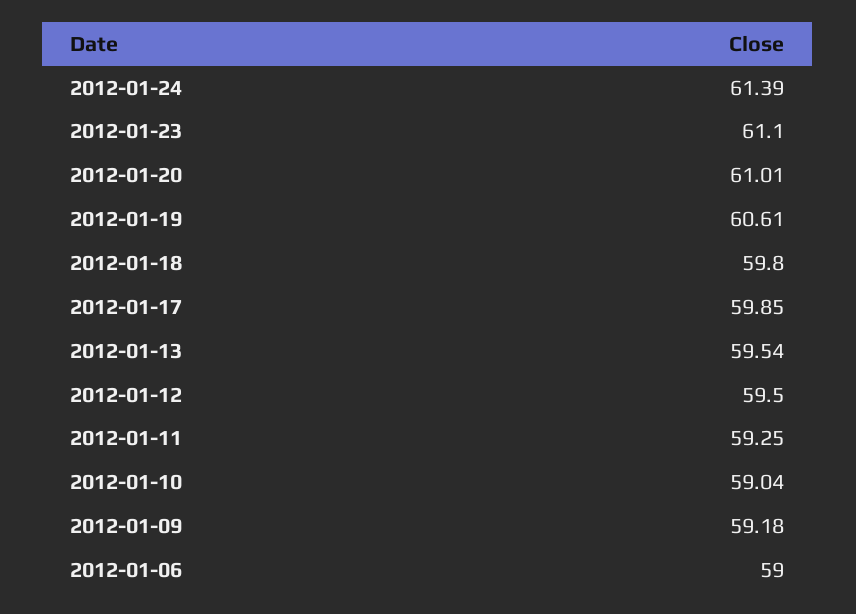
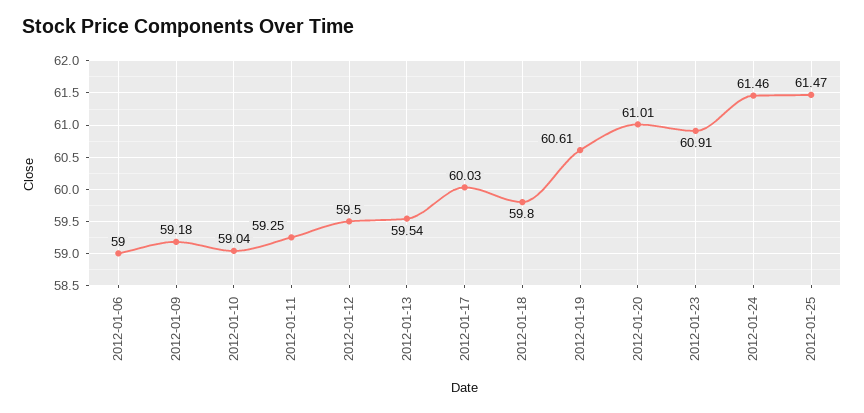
2012-01-24: 61.39 -> 61.46
2012-01-23: 61.1 -> 60.91
2012-01-17: 59.85 -> 60.03
2012-01-25: none -> 61.47

